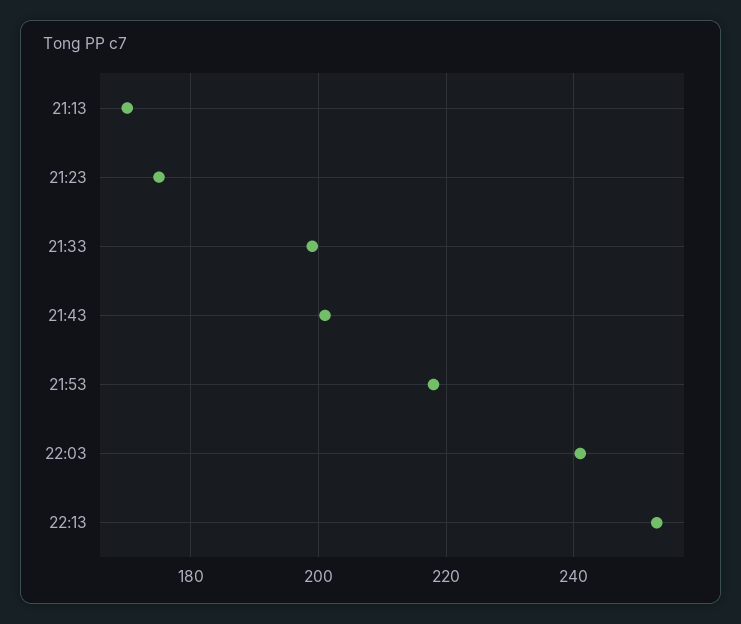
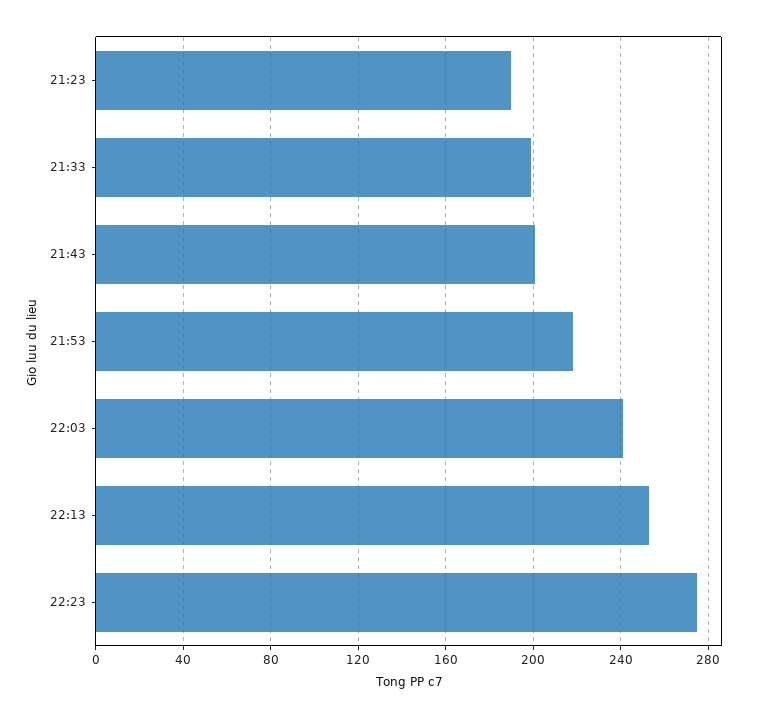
21:13: 170 -> none
21:23: 175 -> 190
22:23: none -> 275

